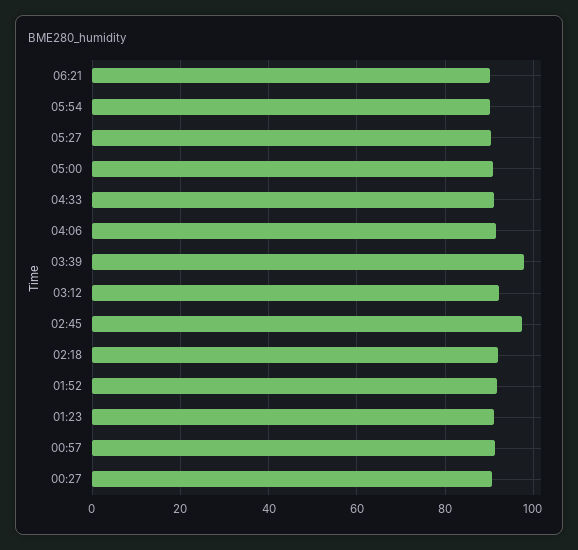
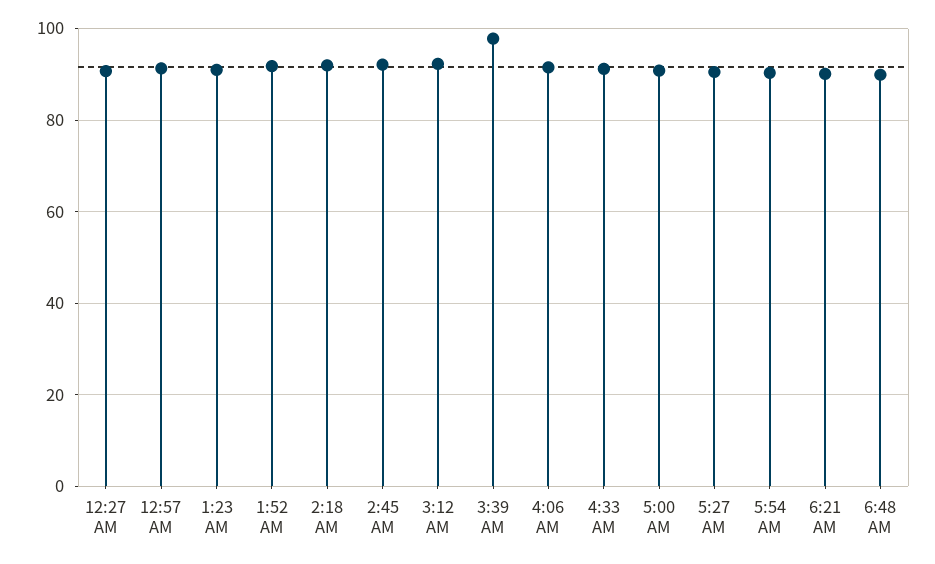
02:45: 98 -> 92
6:48 AM: none -> 90

